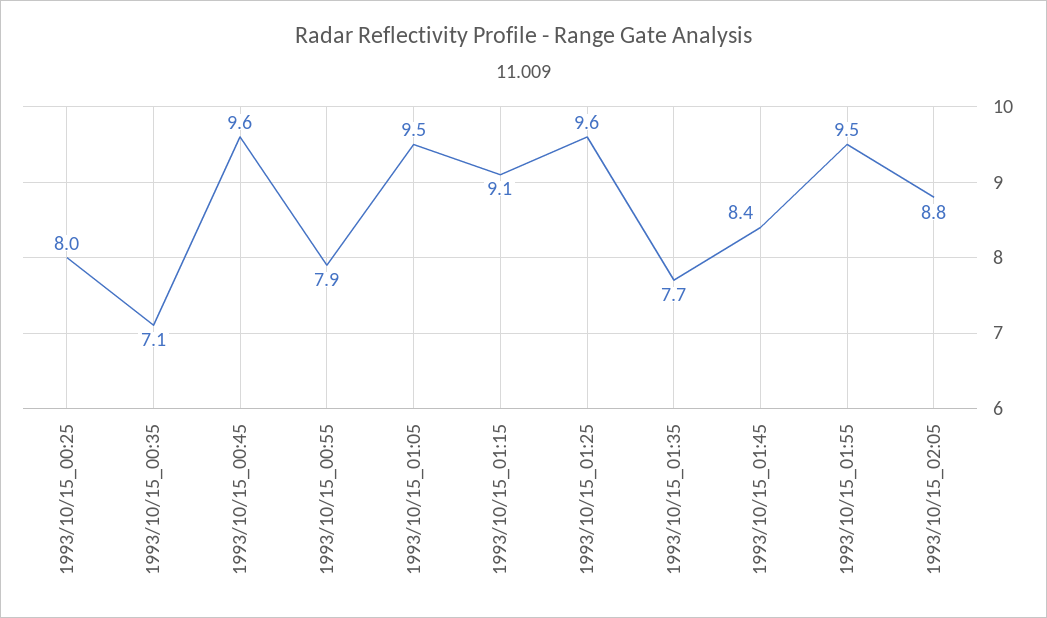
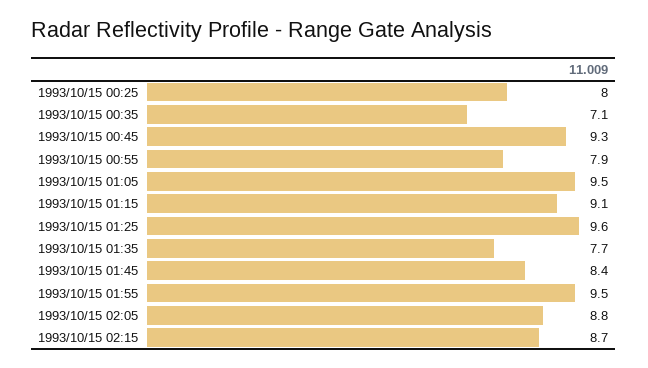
1993/10/15_00:45: 9.6 -> 9.3
1993/10/15 02:15: none -> 8.7

